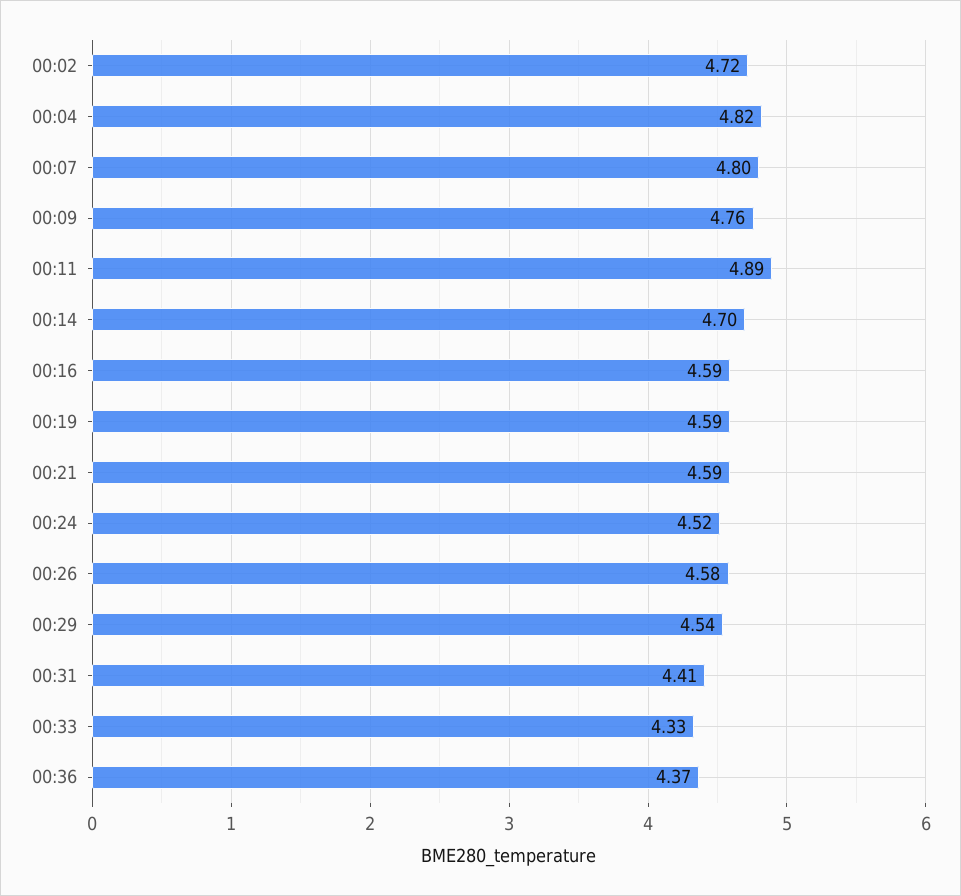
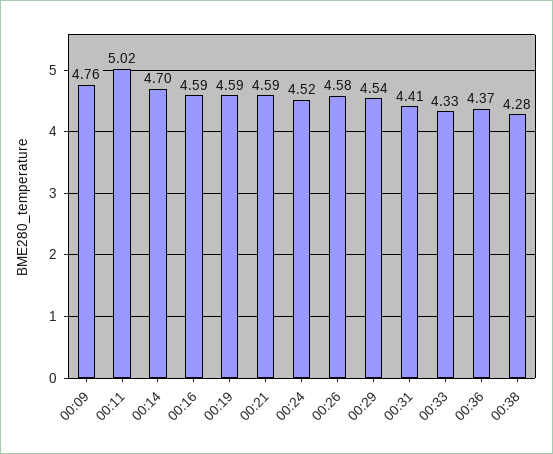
00:02: 4.72 -> none
00:04: 4.82 -> none
00:07: 4.8 -> none
00:11: 4.89 -> 5.02
00:38: none -> 4.28

